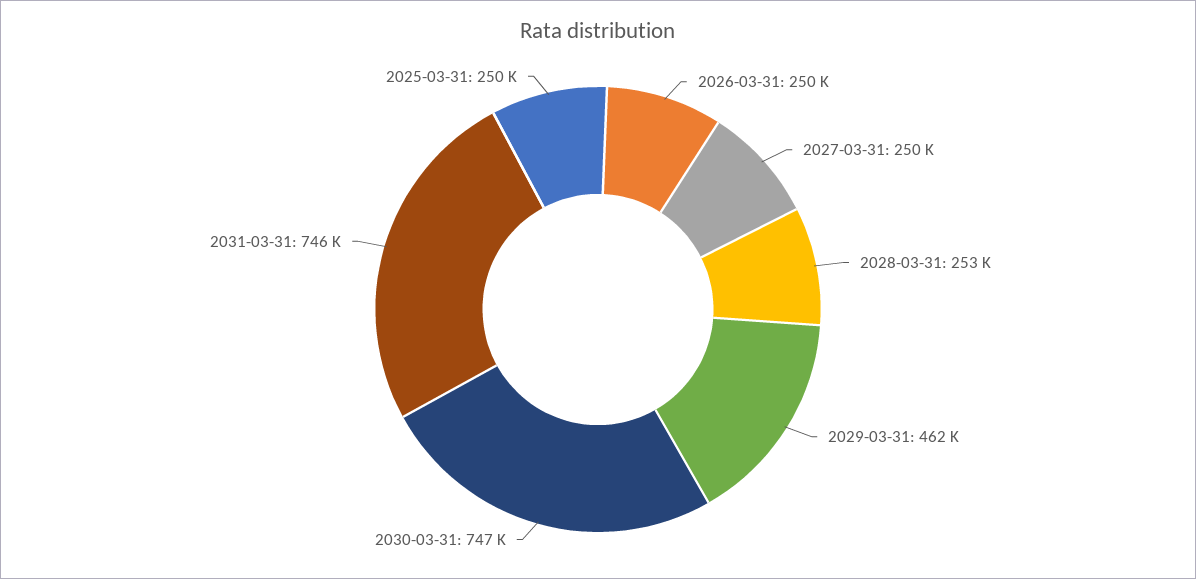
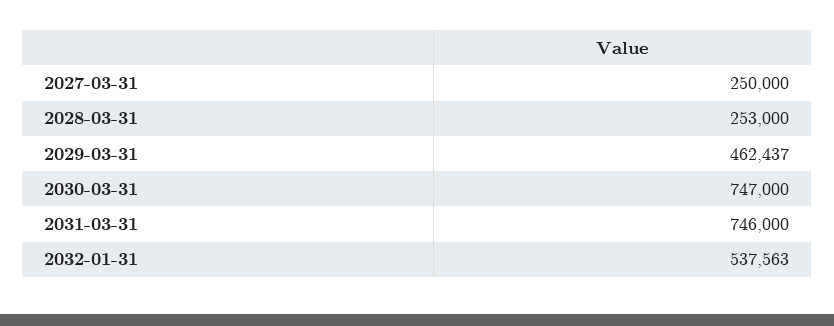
2026-03-31: 250000 -> none
2025-03-31: 250000 -> none
2032-01-31: none -> 537563

